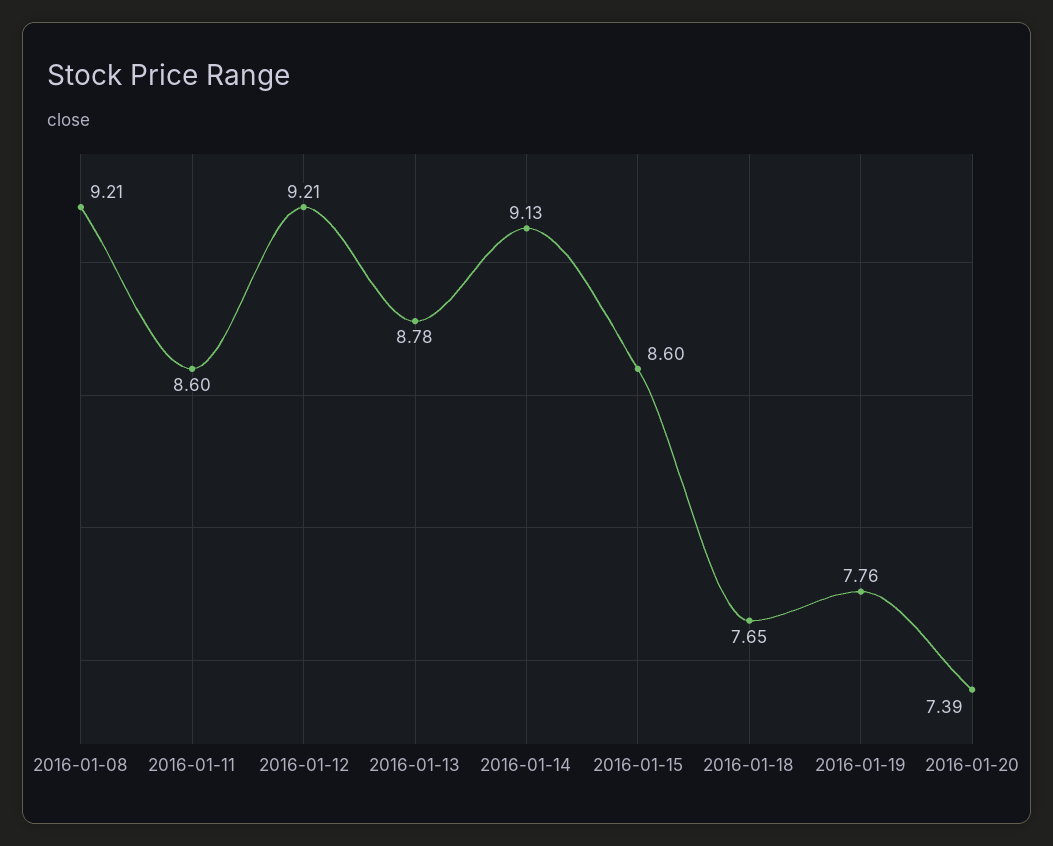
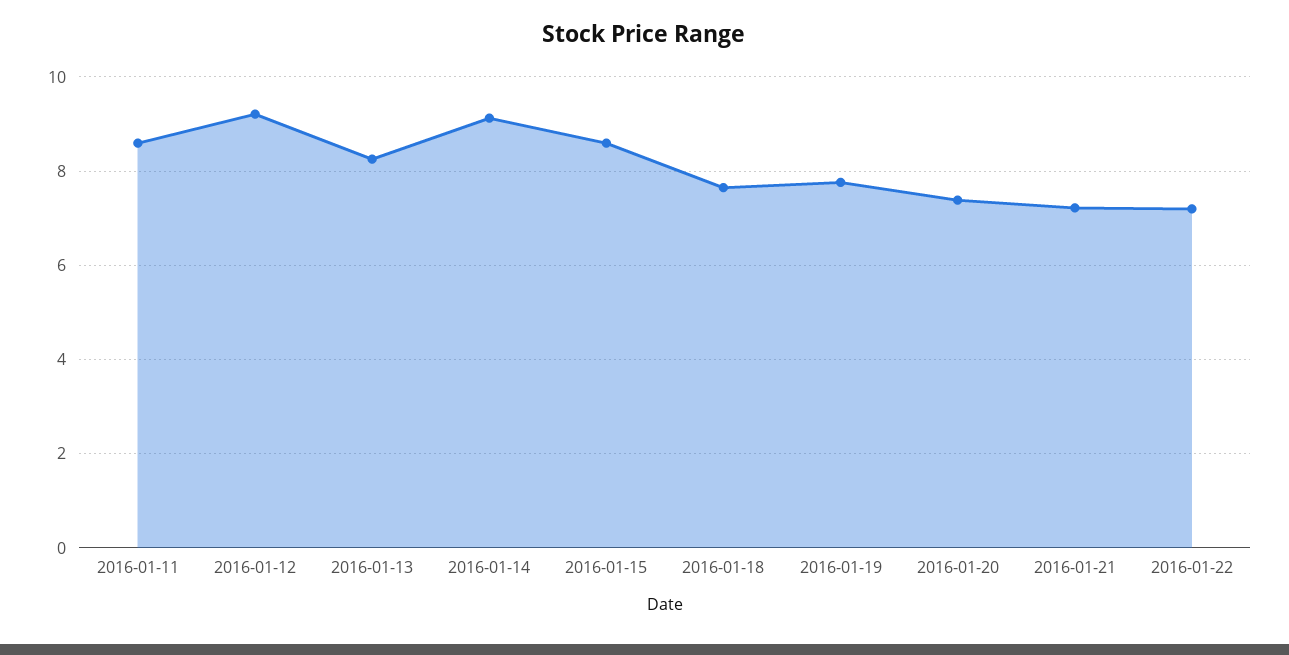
2016-01-08: 9.21 -> none
2016-01-13: 8.78 -> 8.2
2016-01-21: none -> 7.2
2016-01-22: none -> 7.2

